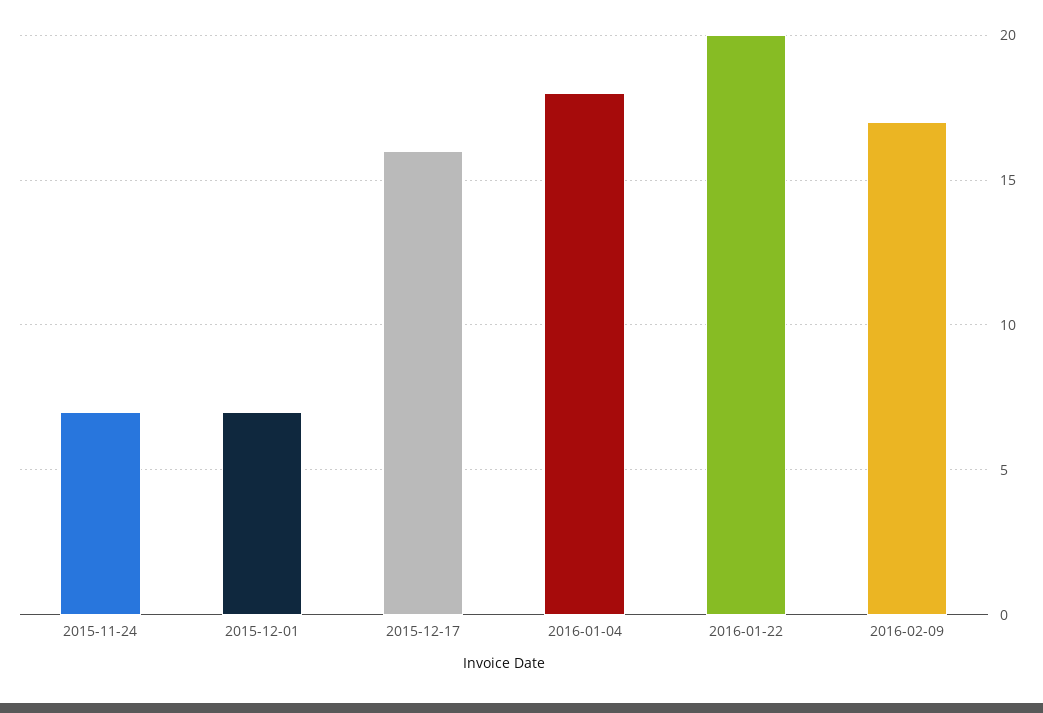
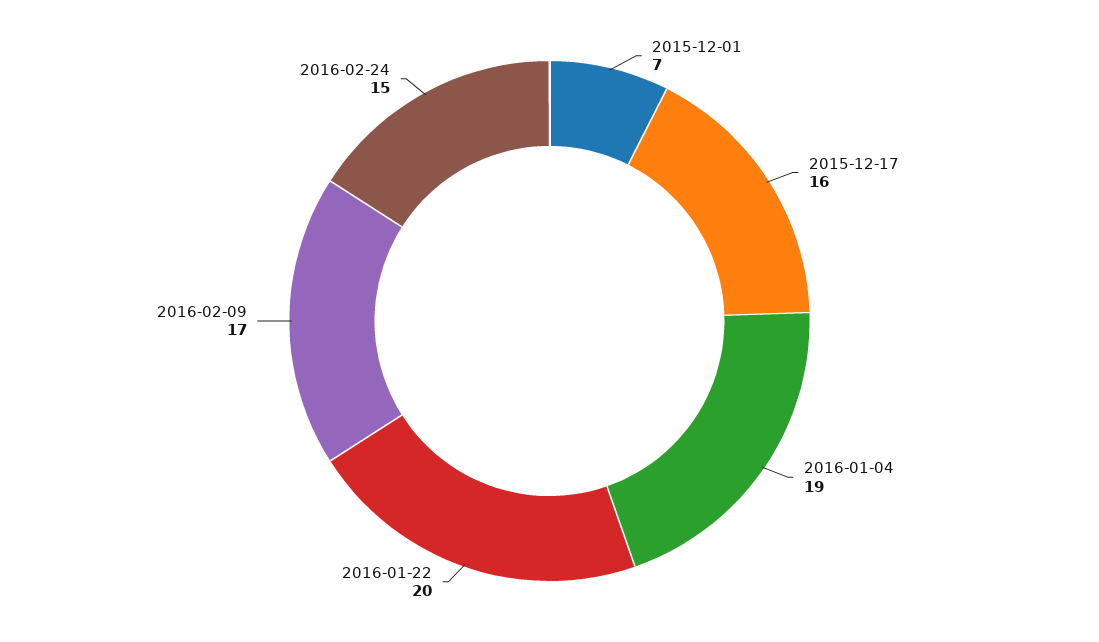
2015-11-24: 7 -> none
2016-01-04: 18 -> 19
2016-02-24: none -> 15

